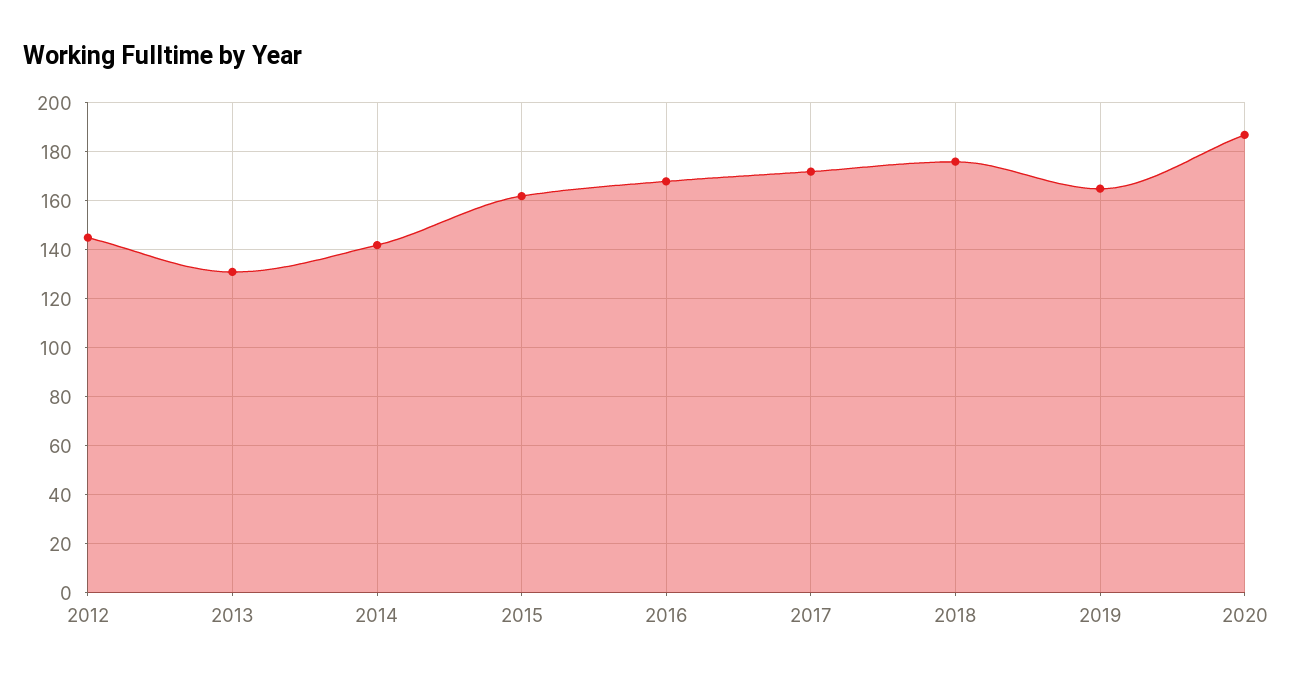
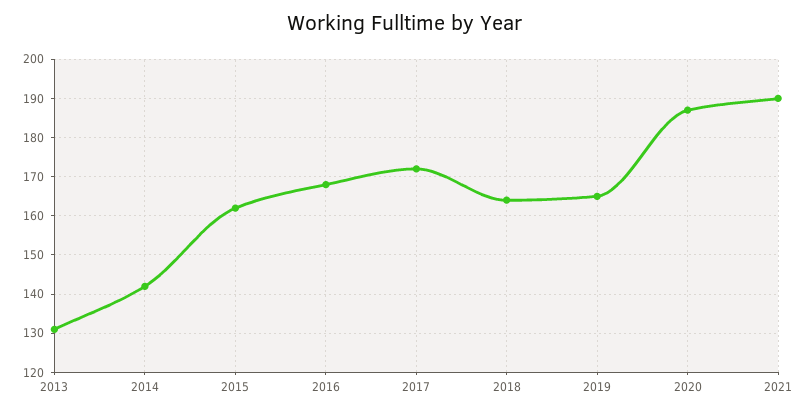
2012: 145 -> none
2018: 175 -> 165
2021: none -> 190

